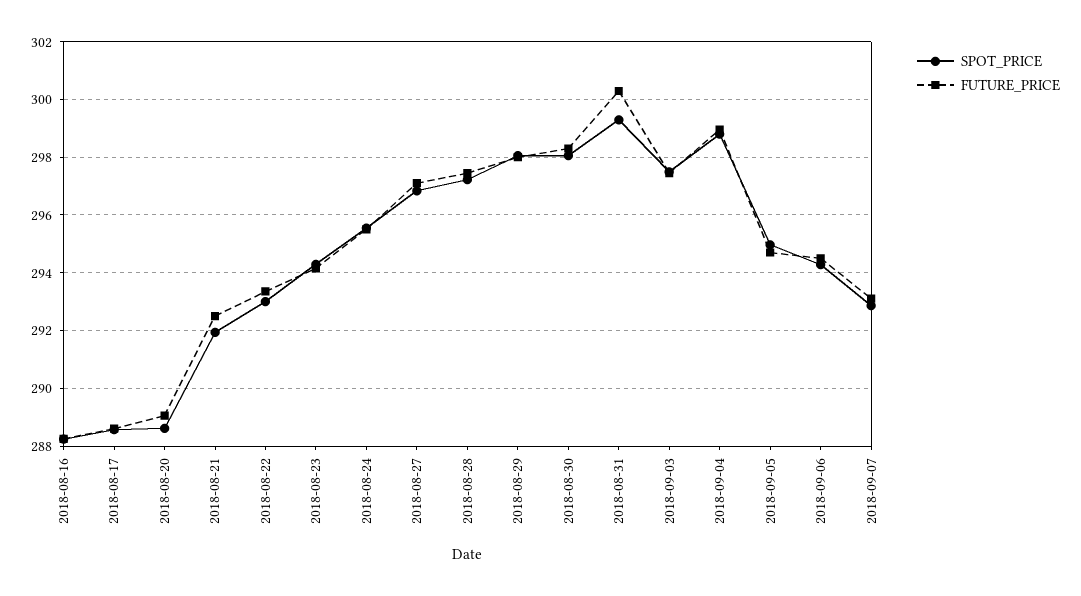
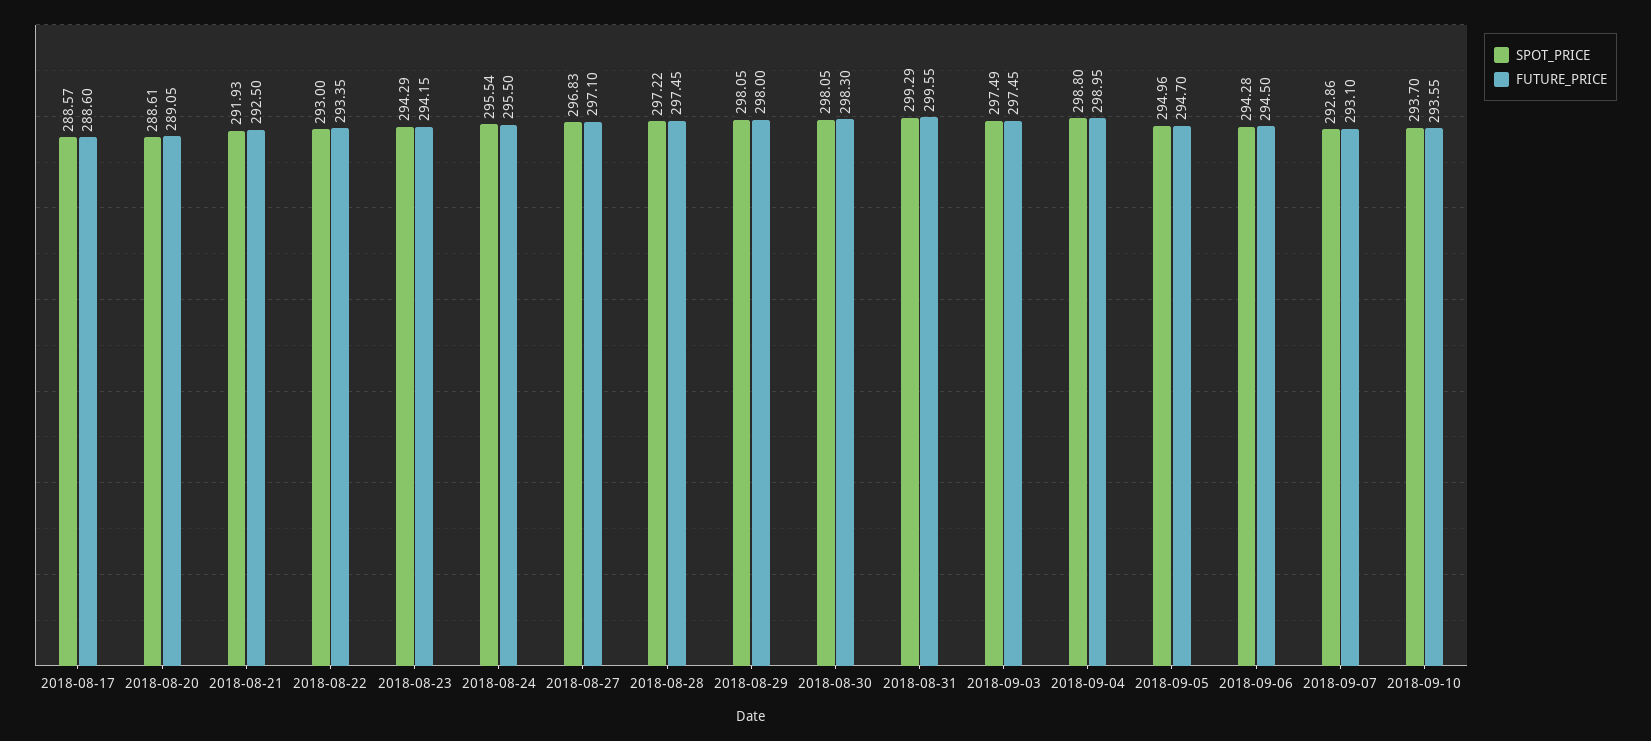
SPOT_PRICE, 2018-08-16: 288.25 -> none
FUTURE_PRICE, 2018-08-16: 288.25 -> none
FUTURE_PRICE, 2018-08-31: 300.25 -> 299.55
SPOT_PRICE, 2018-09-10: none -> 293.7
FUTURE_PRICE, 2018-09-10: none -> 293.55

